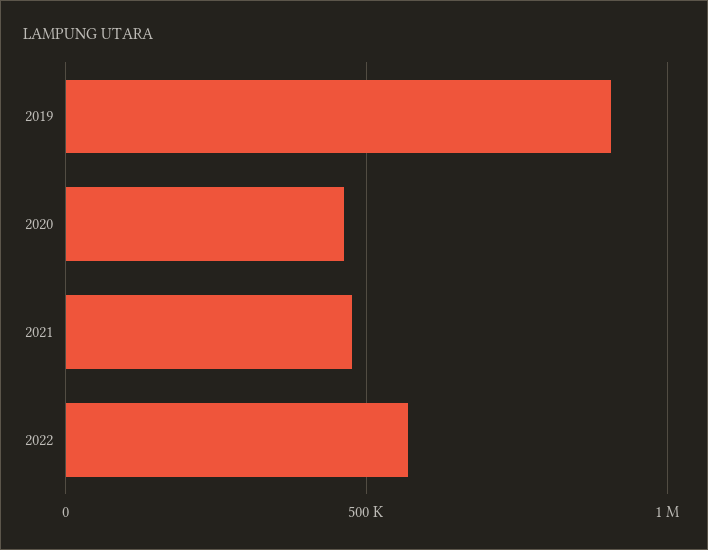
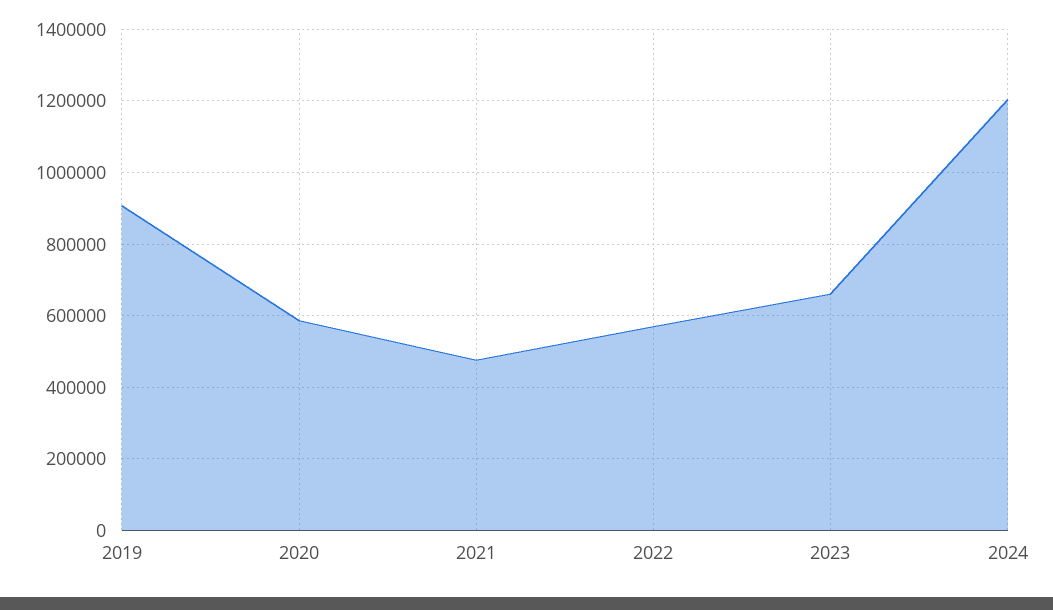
2020: 450000 -> 580000
2023: none -> 660000
2024: none -> 1200000

